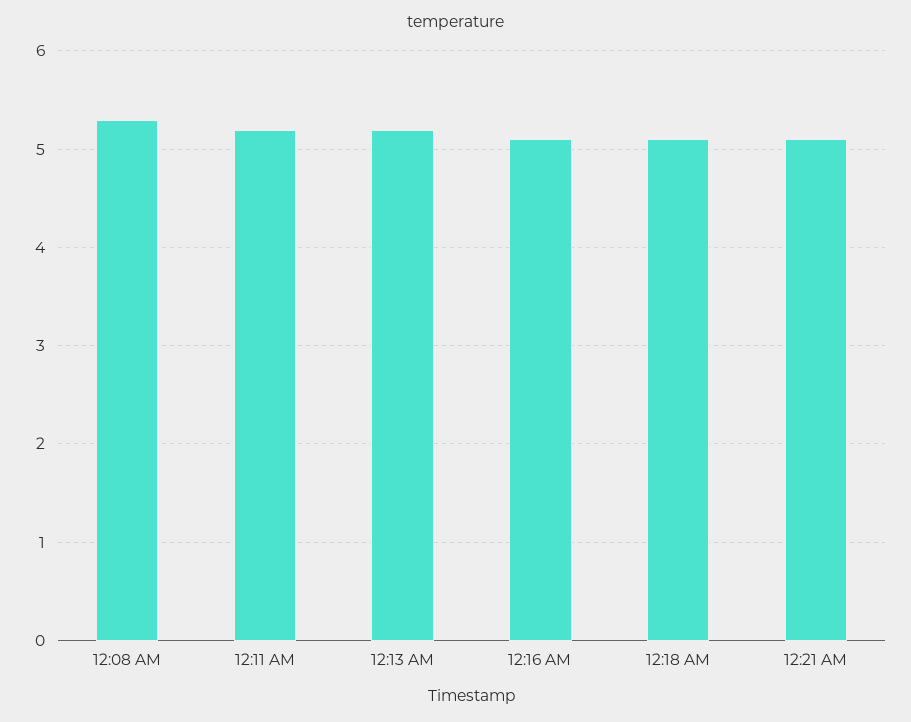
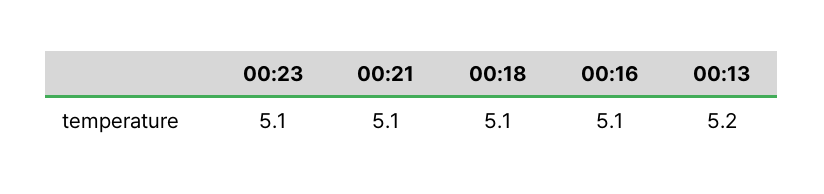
12:08 AM: 5.3 -> none
12:11 AM: 5.2 -> none
00:23: none -> 5.1

